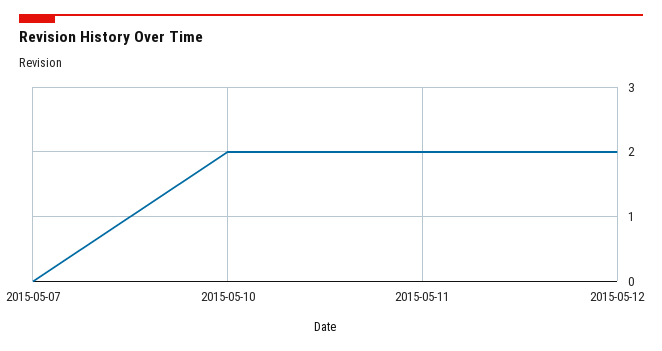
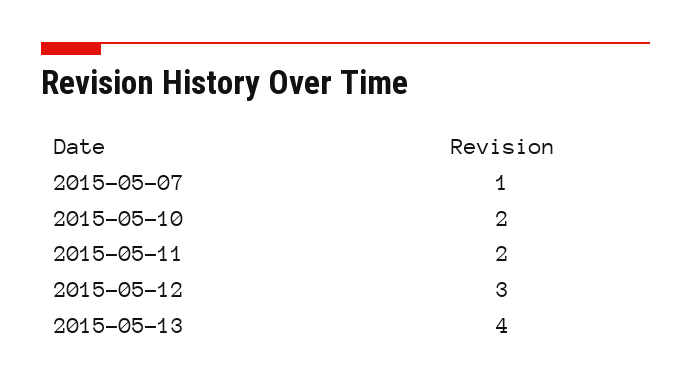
2015-05-07: 0 -> 1
2015-05-12: 2 -> 3
2015-05-13: none -> 4

